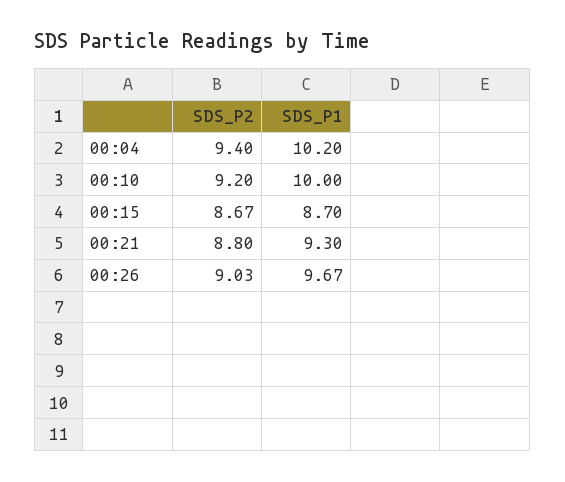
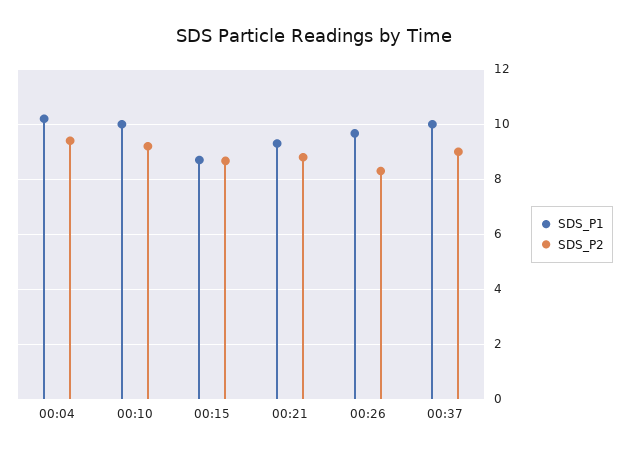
SDS_P2, 00:26: 9.03 -> 8.25
SDS_P1, 00:37: none -> 10
SDS_P2, 00:37: none -> 9

